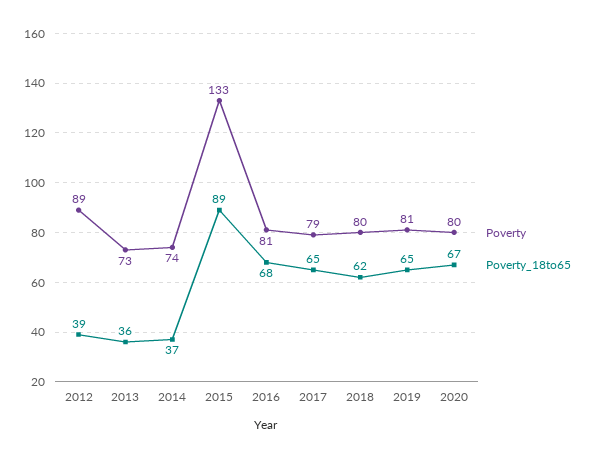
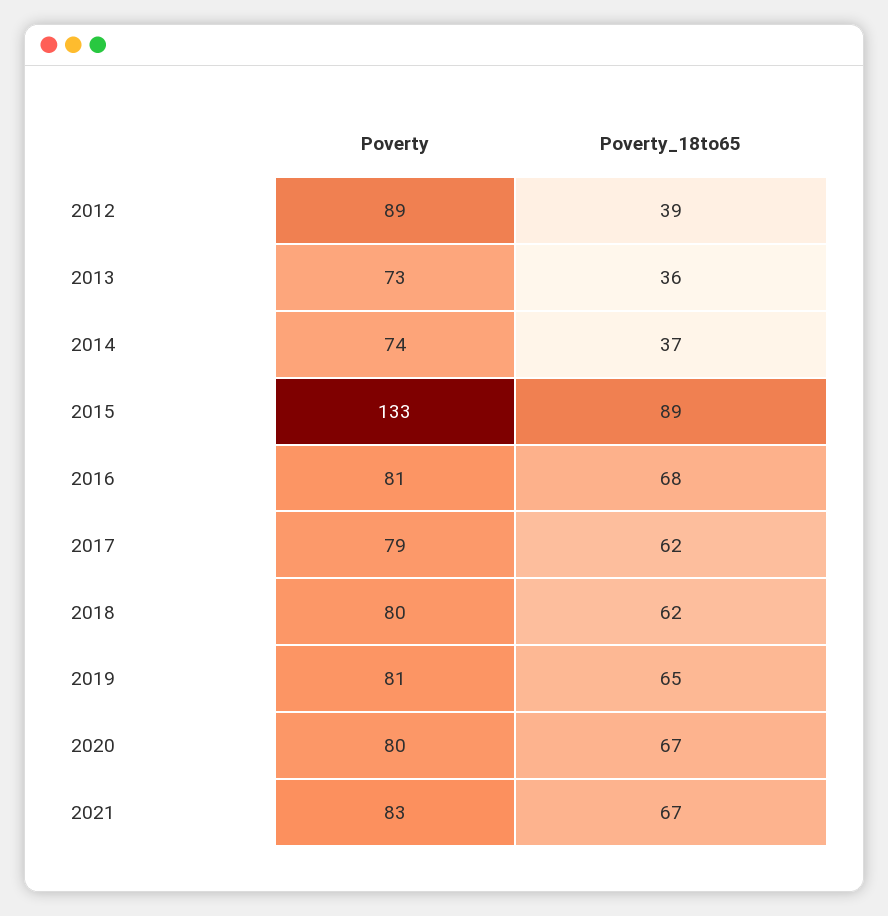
Poverty_18to65, 2017: 65 -> 62
Poverty, 2021: none -> 83
Poverty_18to65, 2021: none -> 67

